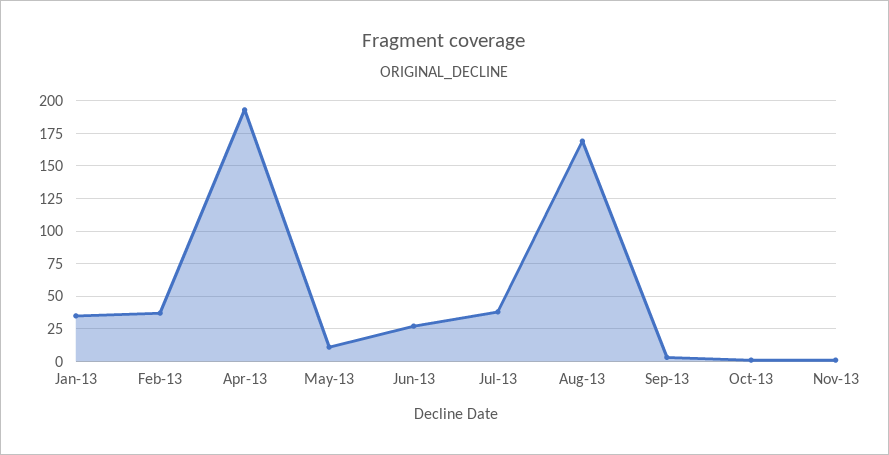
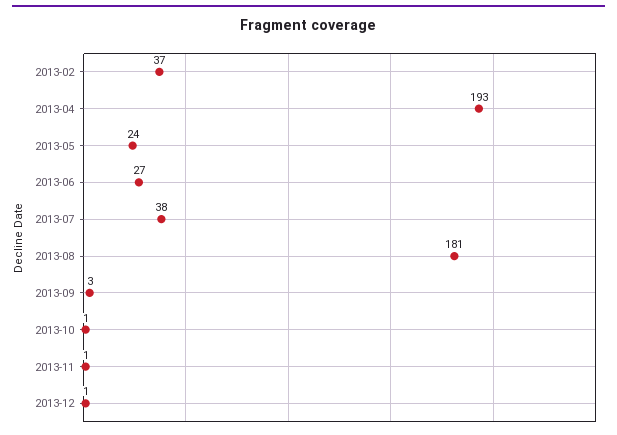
Jan-13: 35 -> none
May-13: 10 -> 24
Aug-13: 170 -> 181
2013-12: none -> 1

